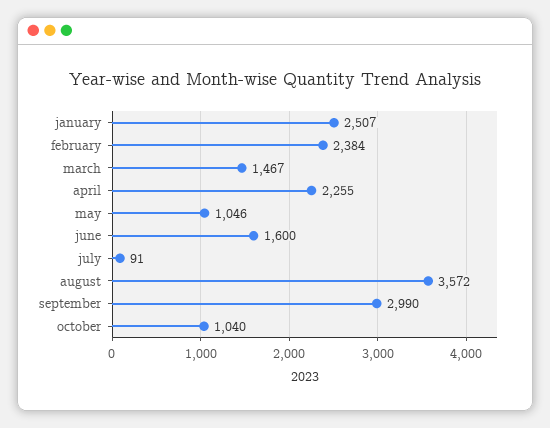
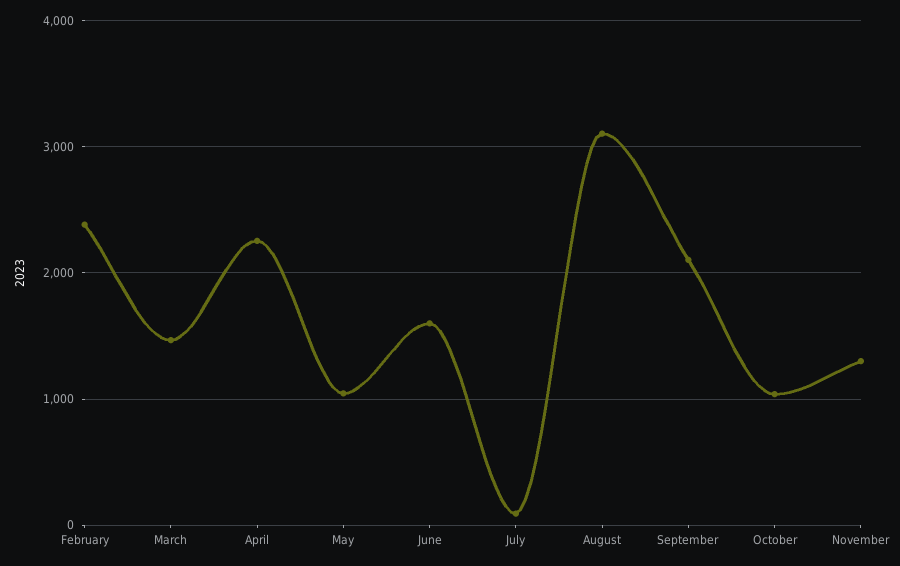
january: 2507 -> none
august: 3572 -> 3100
september: 2990 -> 2100
November: none -> 1300

